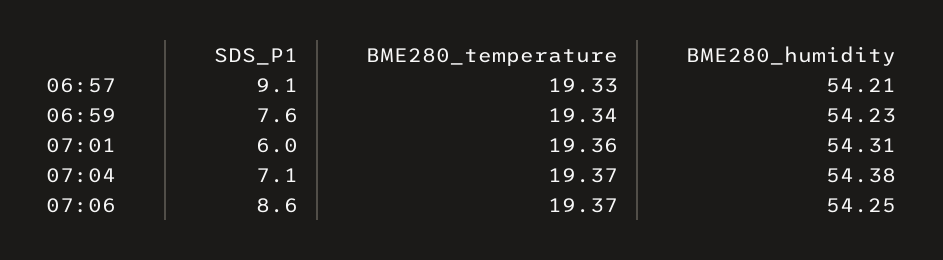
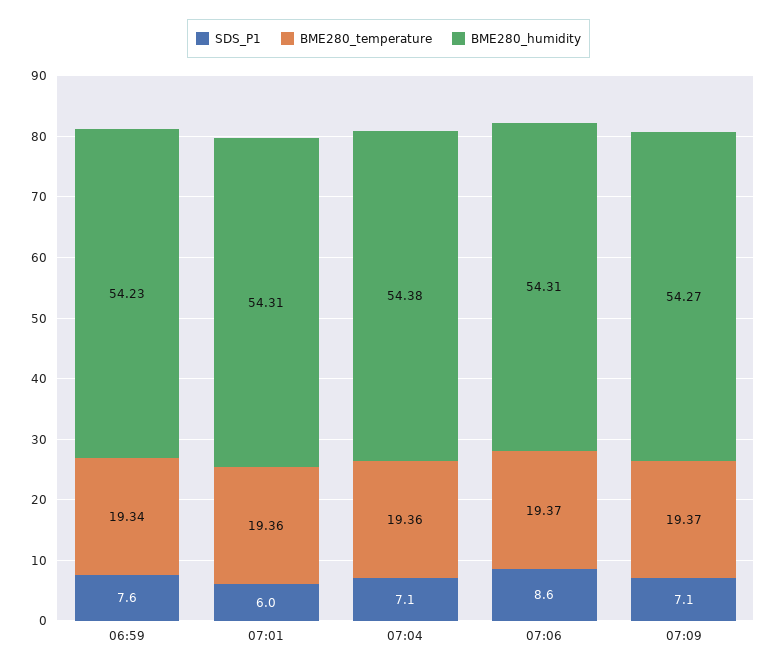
SDS_P1, 06:57: 9.1 -> none
BME280_temperature, 06:57: 19.33 -> none
BME280_humidity, 06:57: 54.21 -> none
BME280_temperature, 07:04: 19.37 -> 19.36
BME280_humidity, 07:06: 54.25 -> 54.31
SDS_P1, 07:09: none -> 7.1
BME280_temperature, 07:09: none -> 19.37
BME280_humidity, 07:09: none -> 54.27

